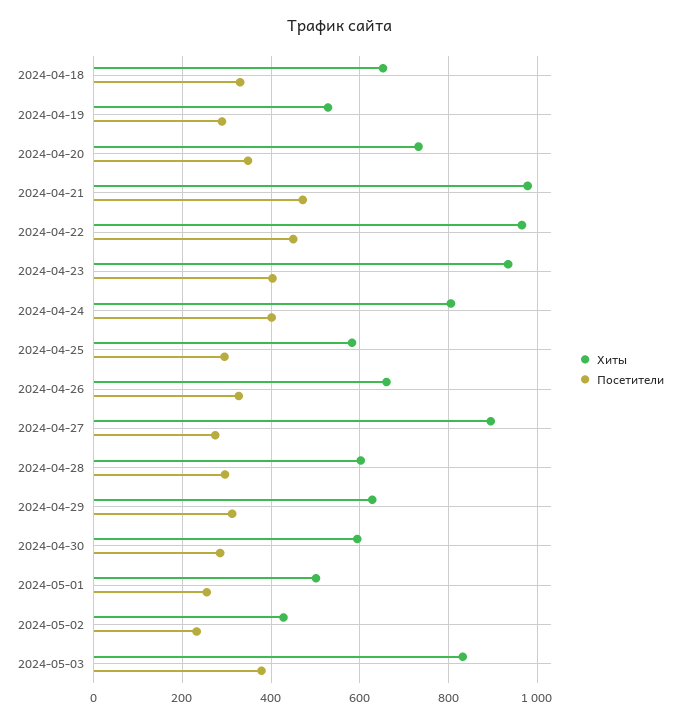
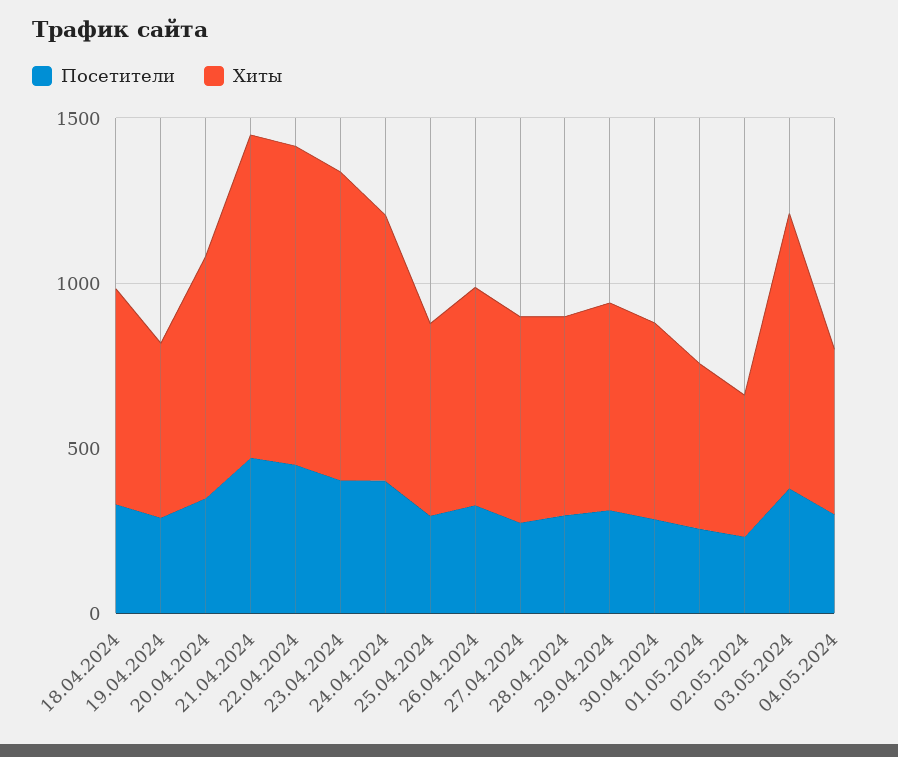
Хиты, 2024-04-27: 900 -> 600
Посетители, 04.05.2024: none -> 300
Хиты, 04.05.2024: none -> 500

